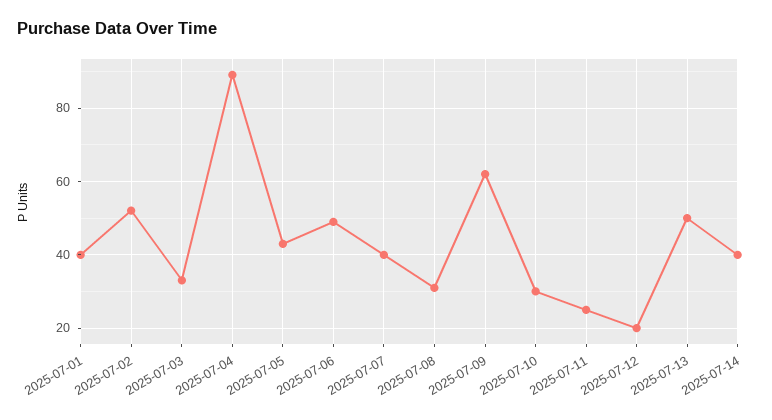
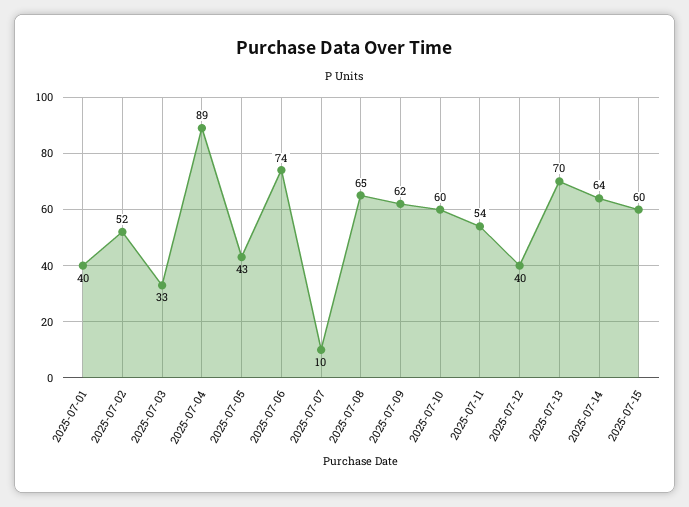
2025-07-06: 50 -> 74
2025-07-07: 40 -> 10
2025-07-08: 30 -> 65
2025-07-10: 30 -> 60
2025-07-11: 25 -> 54
2025-07-12: 20 -> 40
2025-07-13: 50 -> 70
2025-07-14: 40 -> 64
2025-07-15: none -> 60

